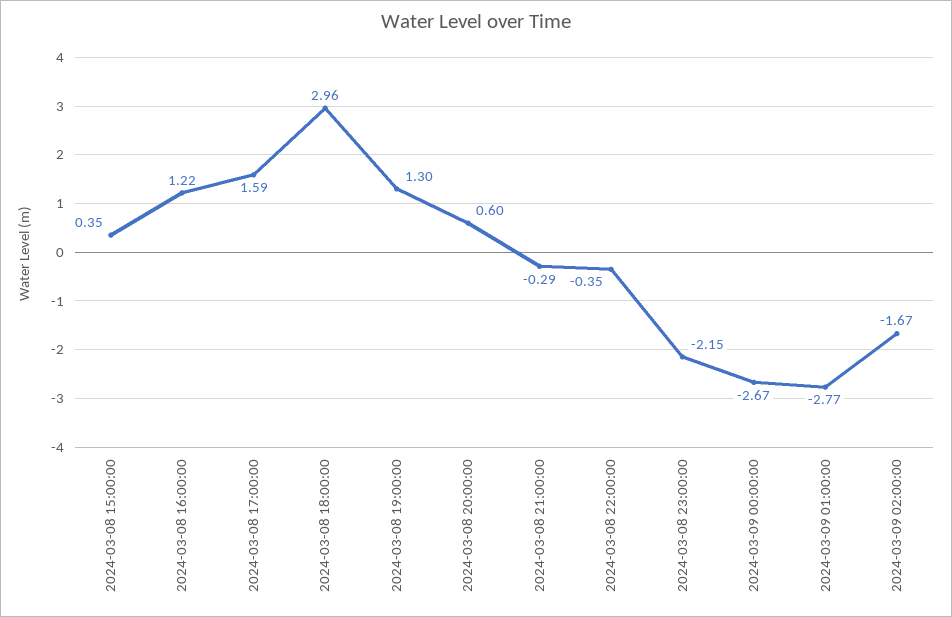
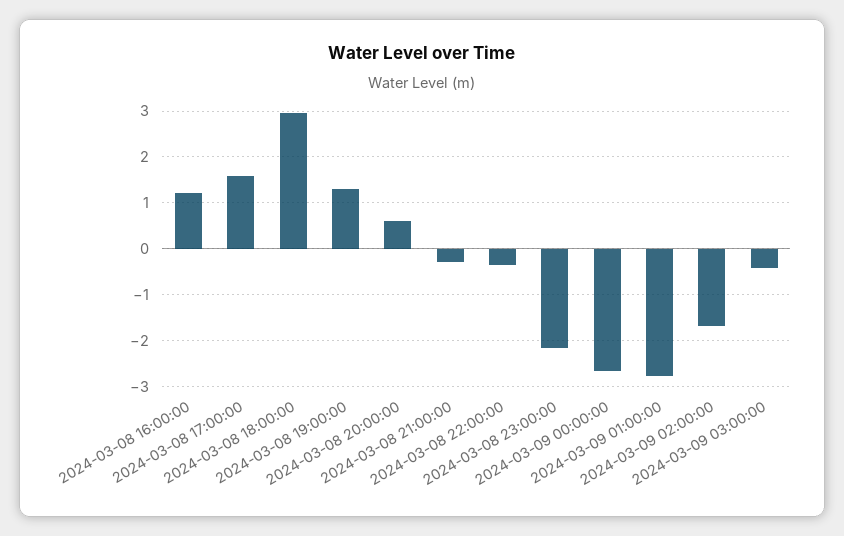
2024-03-08 15:00:00: 0.35 -> none
2024-03-09 03:00:00: none -> -0.4

